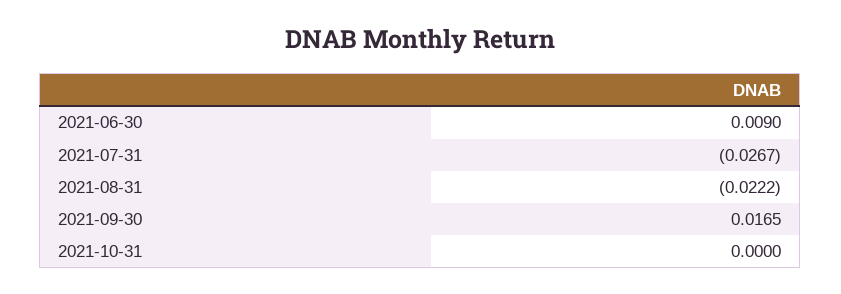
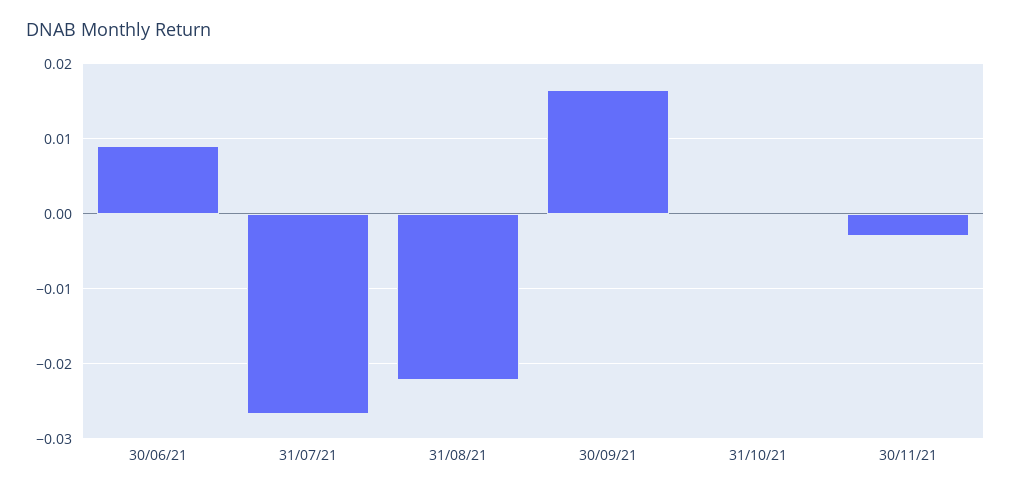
30/11/21: none -> -0.003

